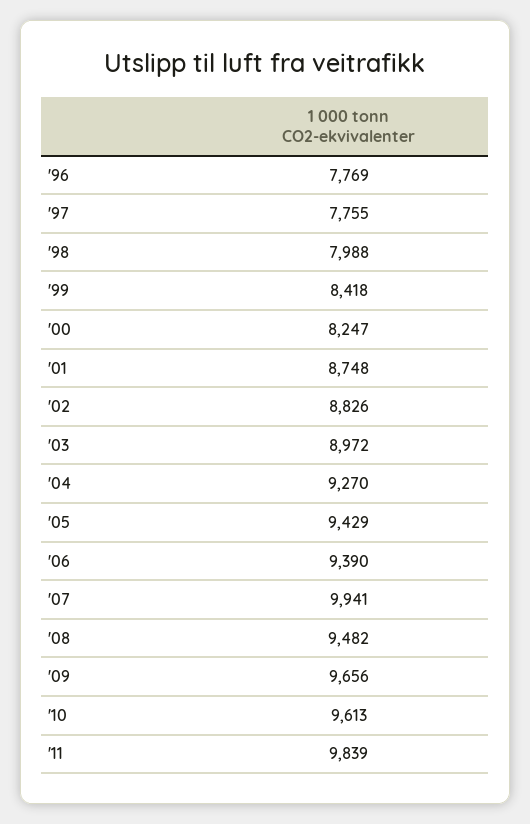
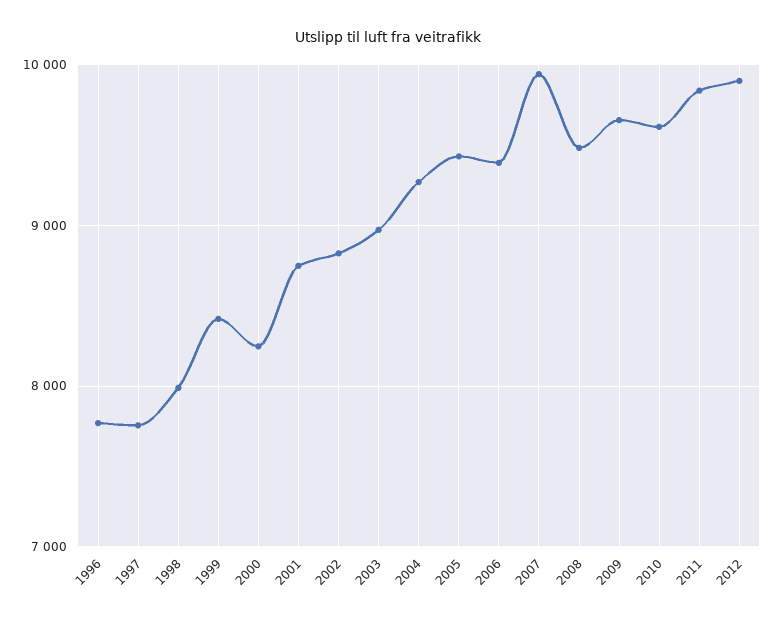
2012: none -> 9900

